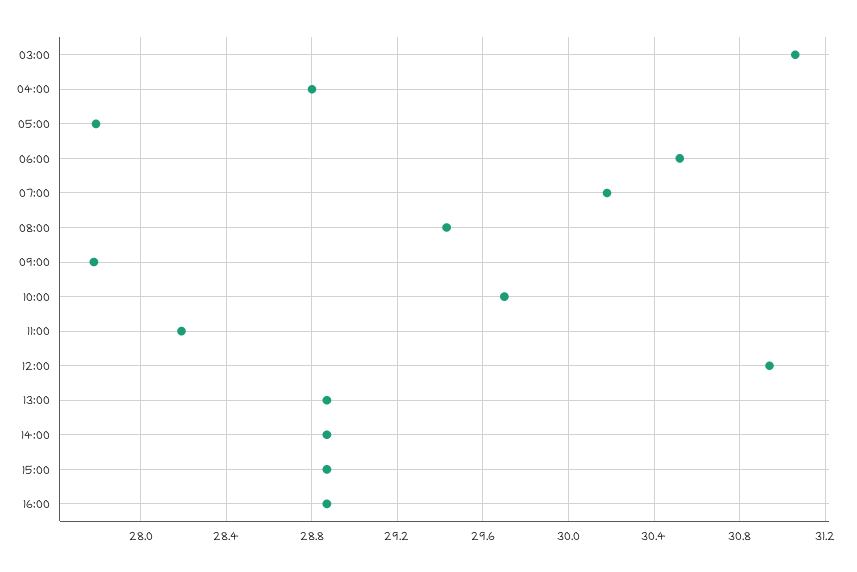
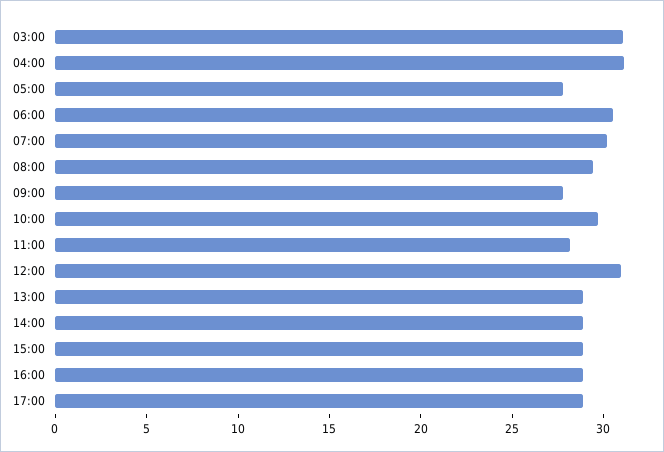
04:00: 28.8 -> 31
17:00: none -> 29

